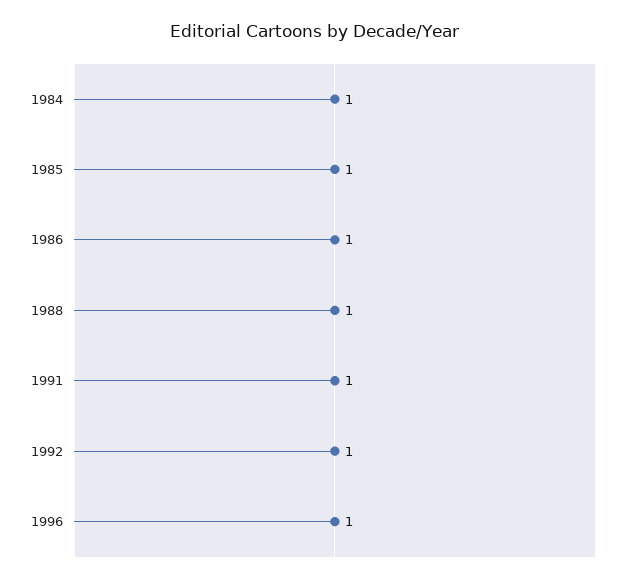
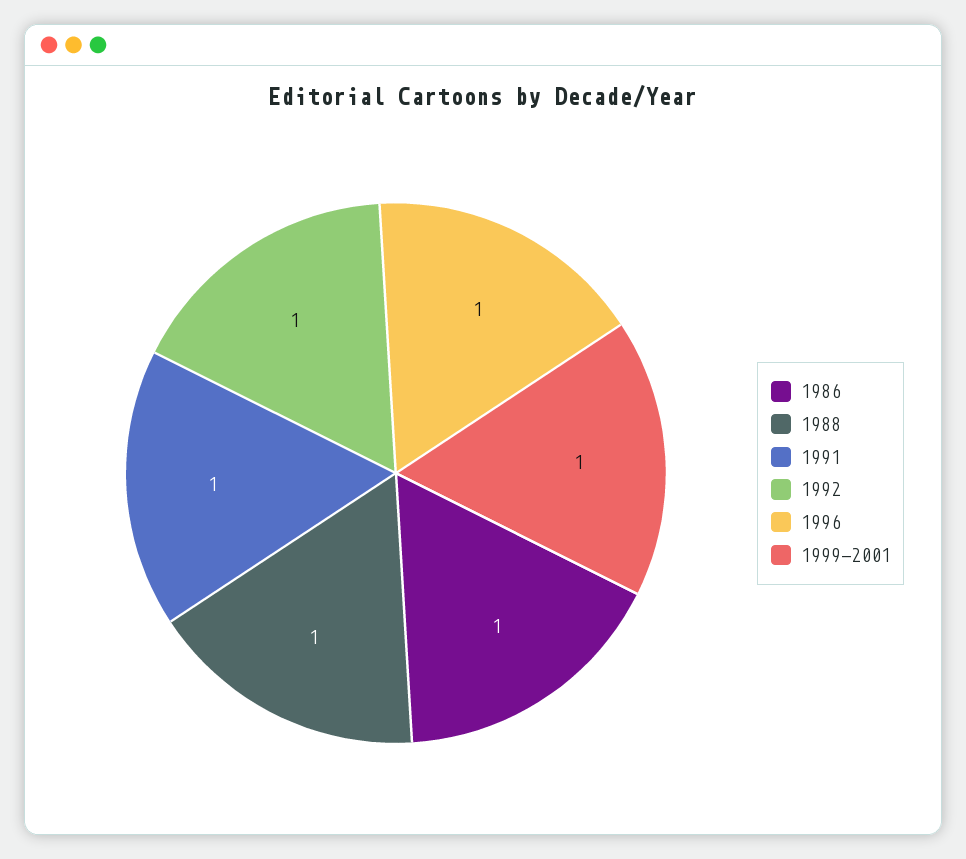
1984: 1 -> none
1985: 1 -> none
1999-2001: none -> 1

